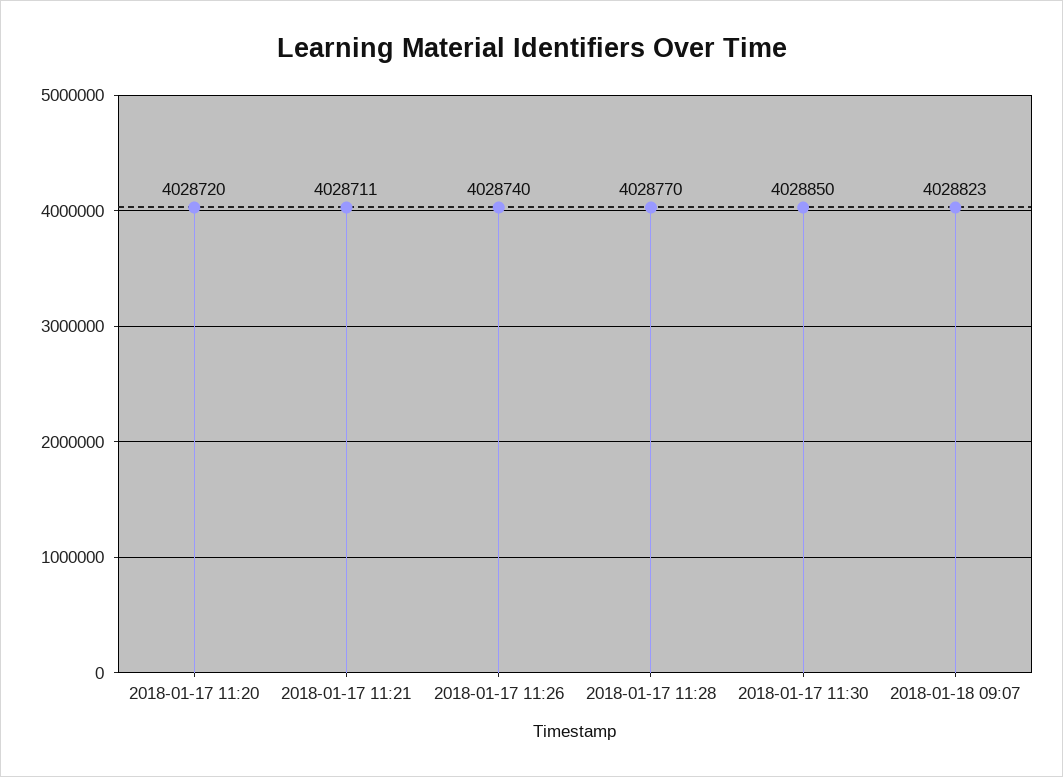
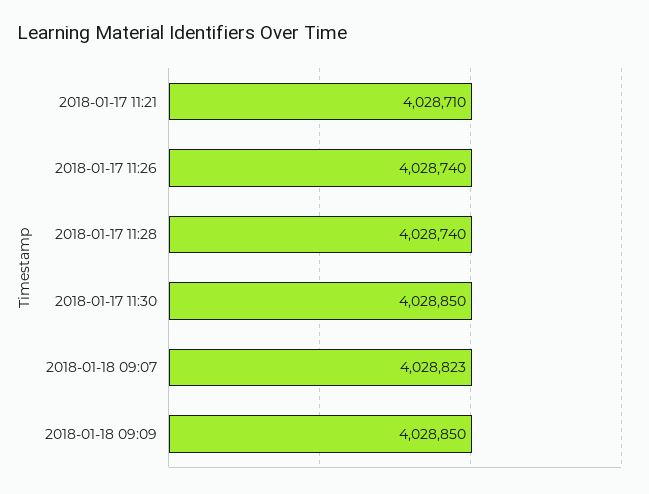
2018-01-17 11:20: 4028720 -> none
2018-01-17 11:21: 4028711 -> 4028710
2018-01-17 11:28: 4028770 -> 4028740
2018-01-18 09:09: none -> 4028850

